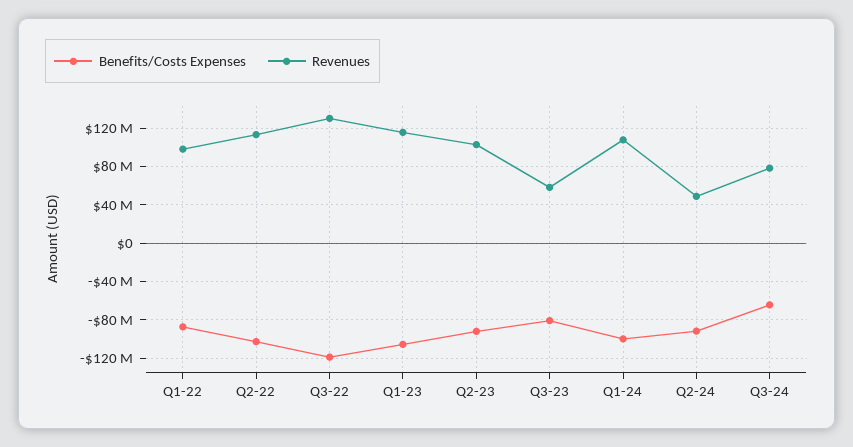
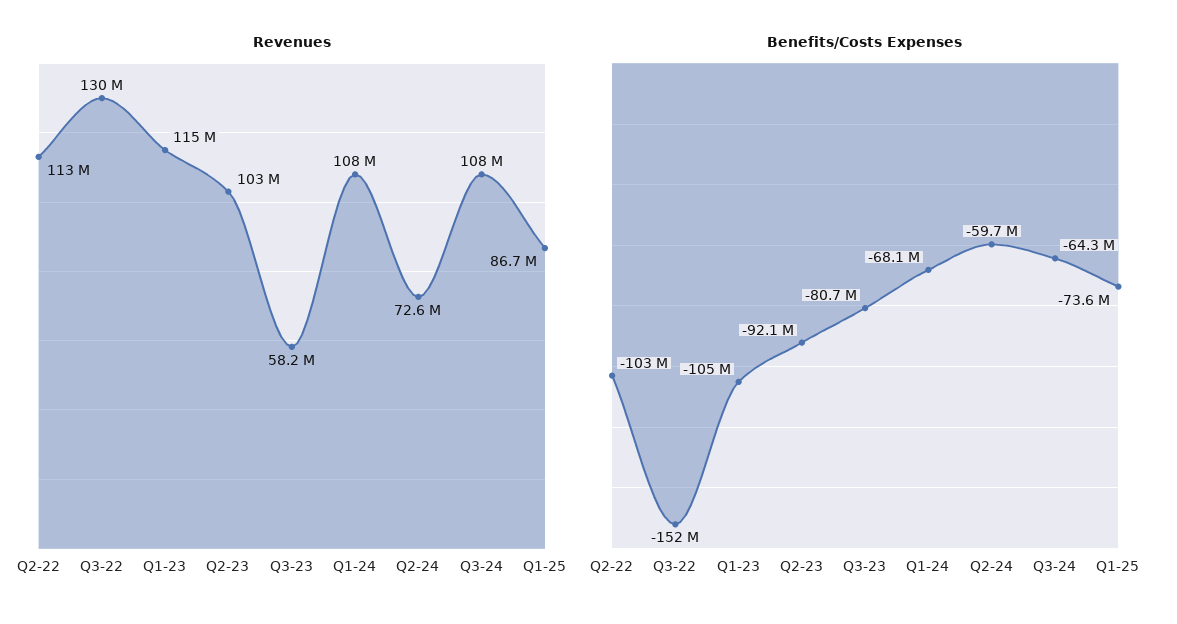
Benefits/Costs Expenses, Q1-22: -90000000 -> none
Revenues, Q1-22: 100000000 -> none
Benefits/Costs Expenses, Q3-22: -120000000 -> -152000000
Benefits/Costs Expenses, Q1-24: -100000000 -> -68100000
Benefits/Costs Expenses, Q2-24: -90000000 -> -59700000
Revenues, Q2-24: 50000000 -> 72600000
Revenues, Q3-24: 80000000 -> 108000000
Revenues, Q1-25: none -> 86700000
Benefits/Costs Expenses, Q1-25: none -> -73600000

